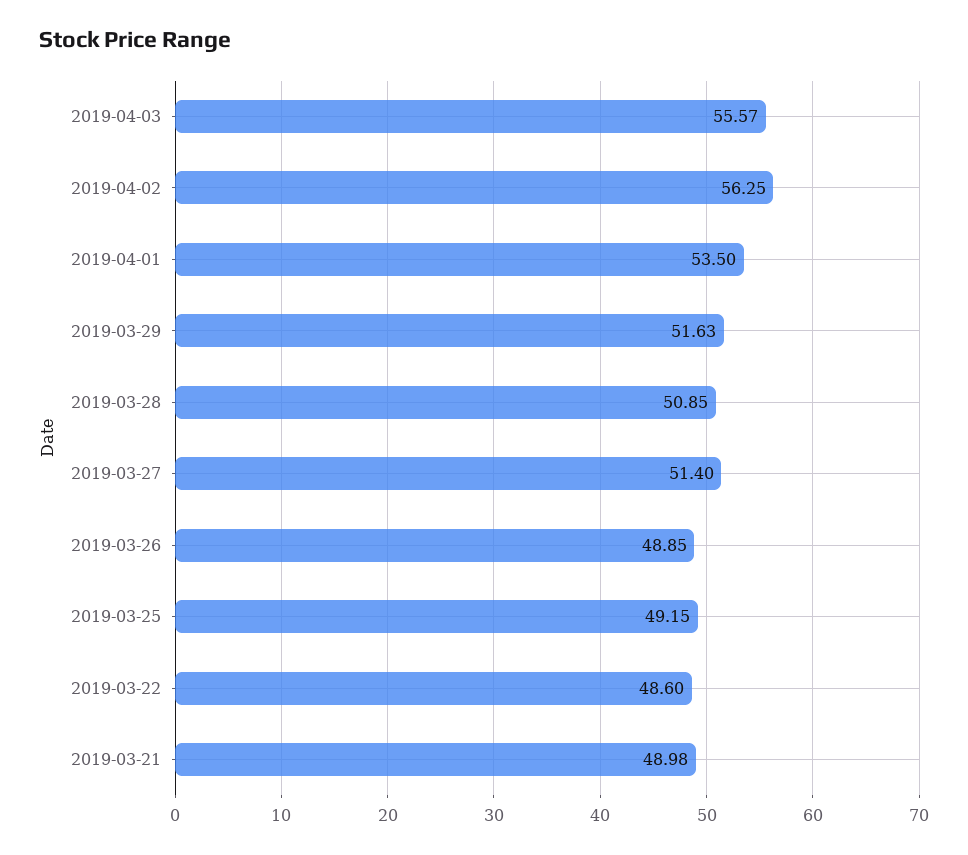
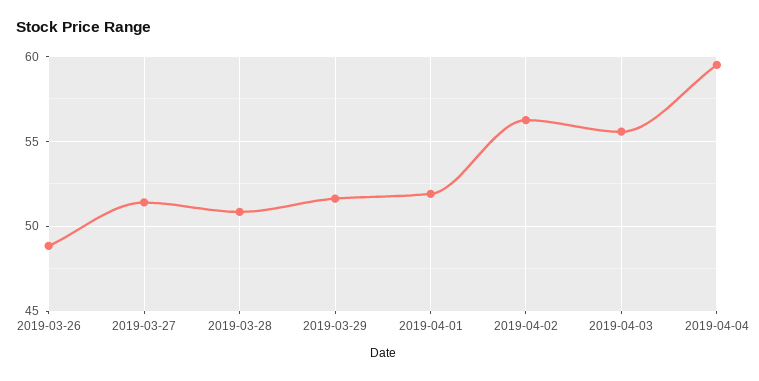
2019-04-01: 53.5 -> 52
2019-03-25: 49.15 -> none
2019-03-22: 48.6 -> none
2019-03-21: 48.98 -> none
2019-04-04: none -> 59.5

